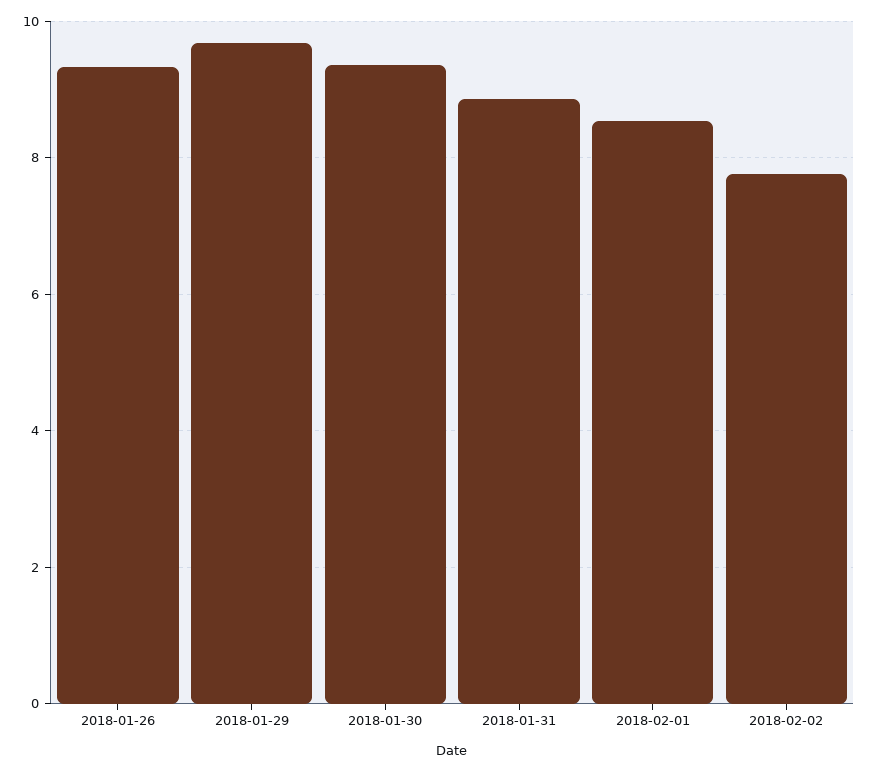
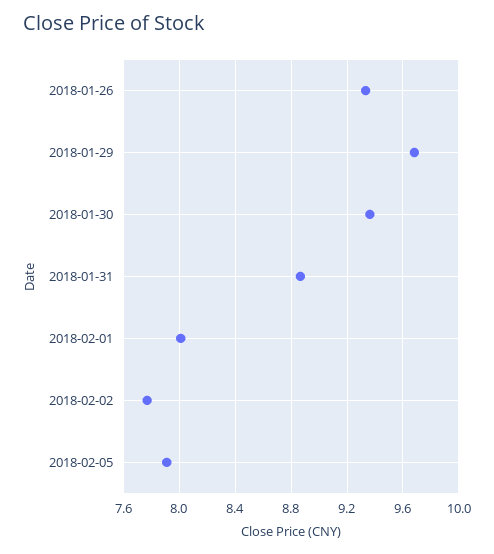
2018-02-01: 8.6 -> 8
2018-02-05: none -> 7.9

